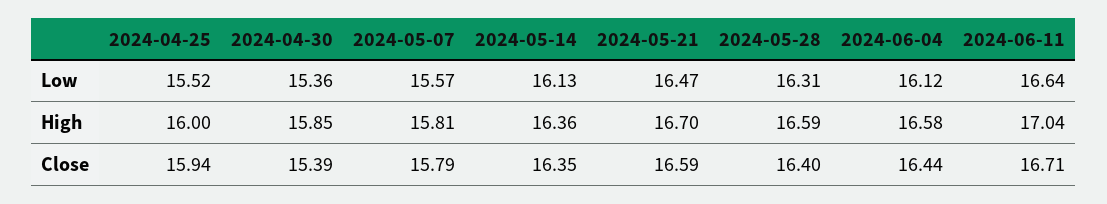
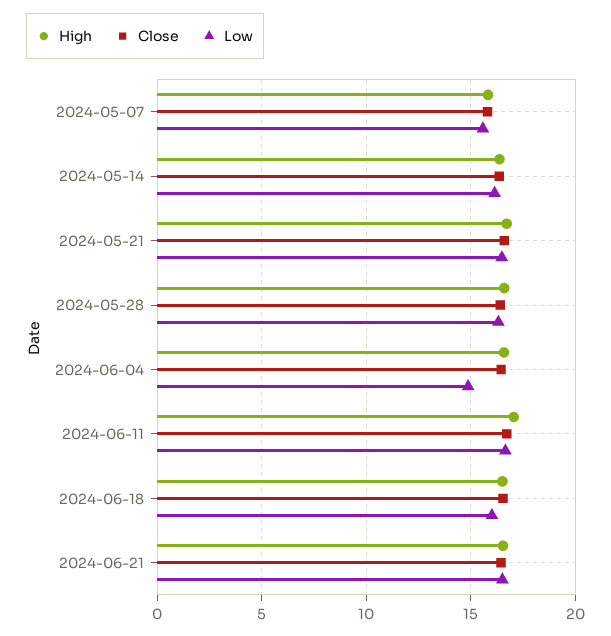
Low, 2024-04-25: 15.52 -> none
Low, 2024-04-30: 15.36 -> none
Low, 2024-06-04: 16.12 -> 15
High, 2024-04-25: 16 -> none
High, 2024-04-30: 15.85 -> none
Close, 2024-04-25: 15.94 -> none
Close, 2024-04-30: 15.39 -> none
High, 2024-06-18: none -> 16.5
Close, 2024-06-18: none -> 16.5
Low, 2024-06-18: none -> 16
High, 2024-06-21: none -> 16.5
Close, 2024-06-21: none -> 16.5
Low, 2024-06-21: none -> 16.5

